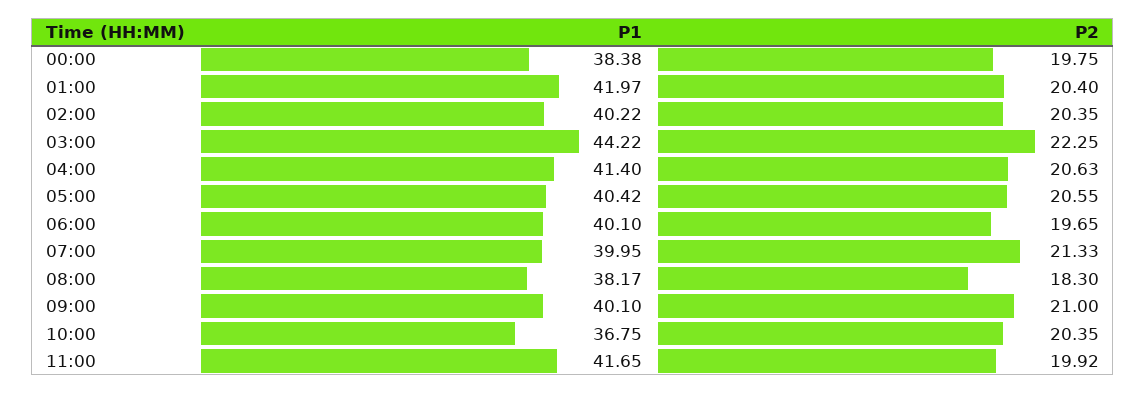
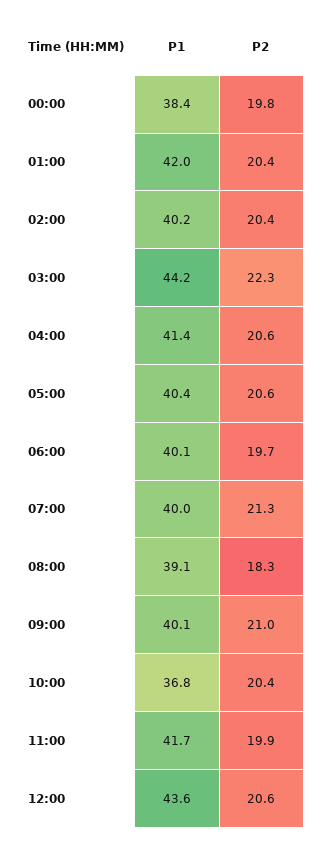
P1, 08:00: 38.17 -> 39.1
P1, 12:00: none -> 43.6
P2, 12:00: none -> 20.6

